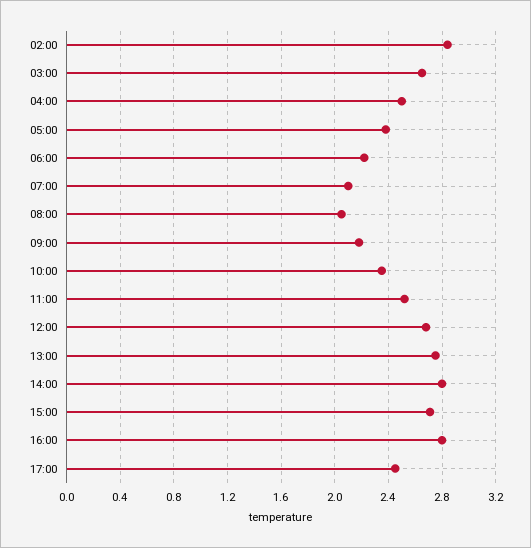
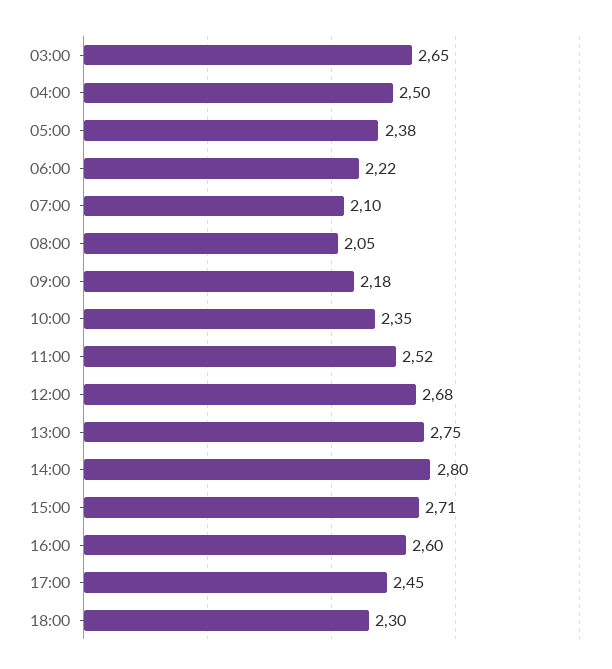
02:00: 2.85 -> none
16:00: 2.8 -> 2.6
18:00: none -> 2.3

